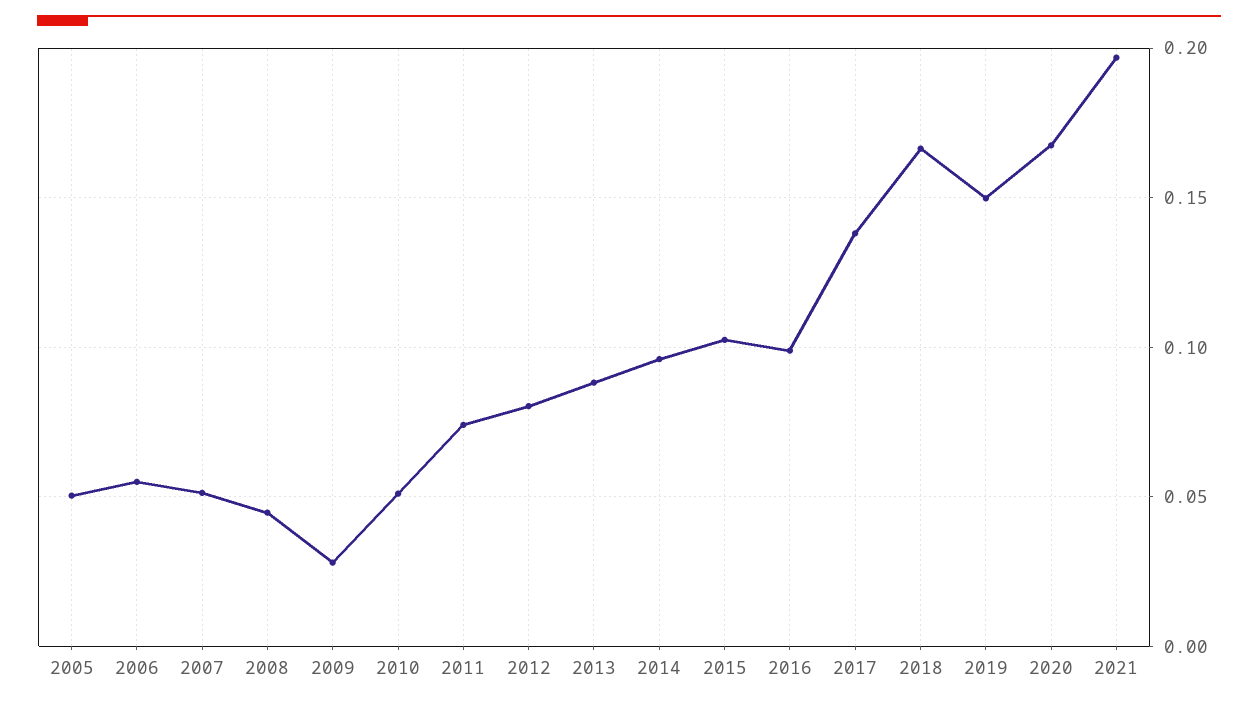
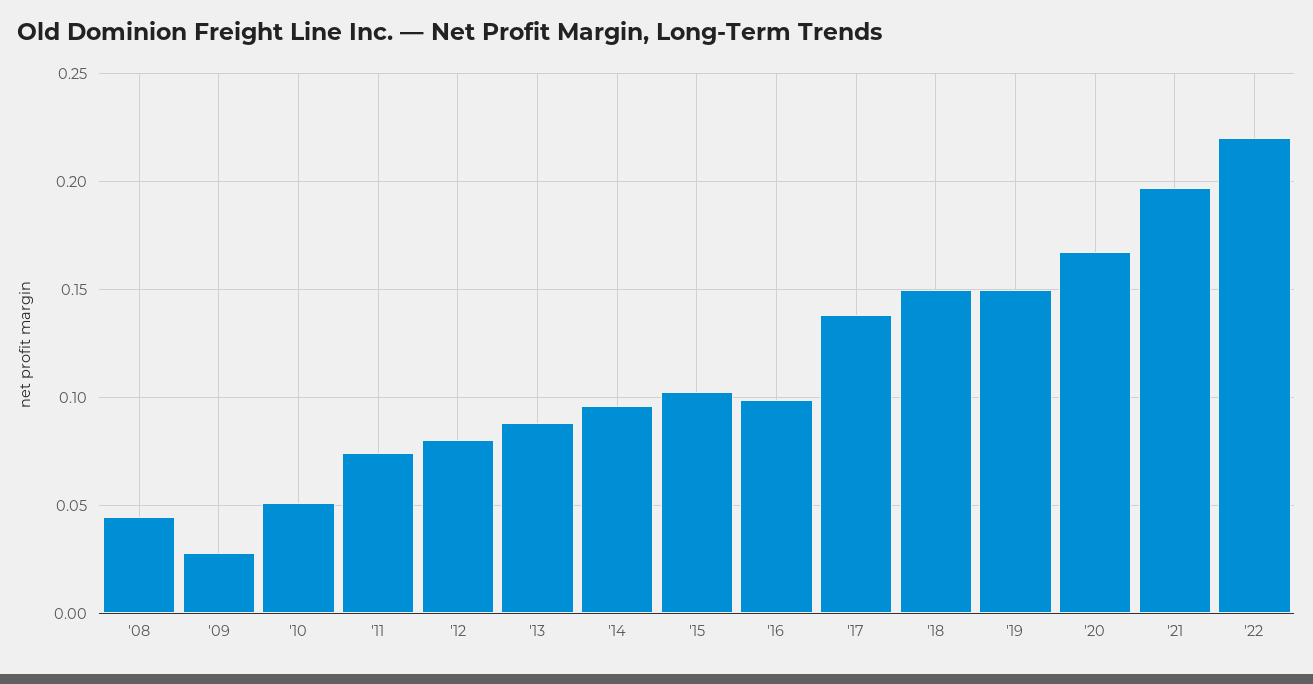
2005: 0.05 -> none
2006: 0.055 -> none
2007: 0.05 -> none
2018: 0.165 -> 0.15
'22: none -> 0.22

